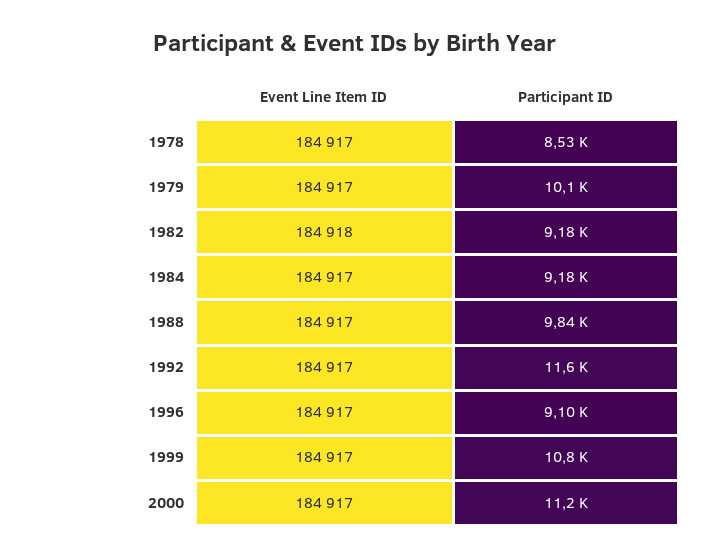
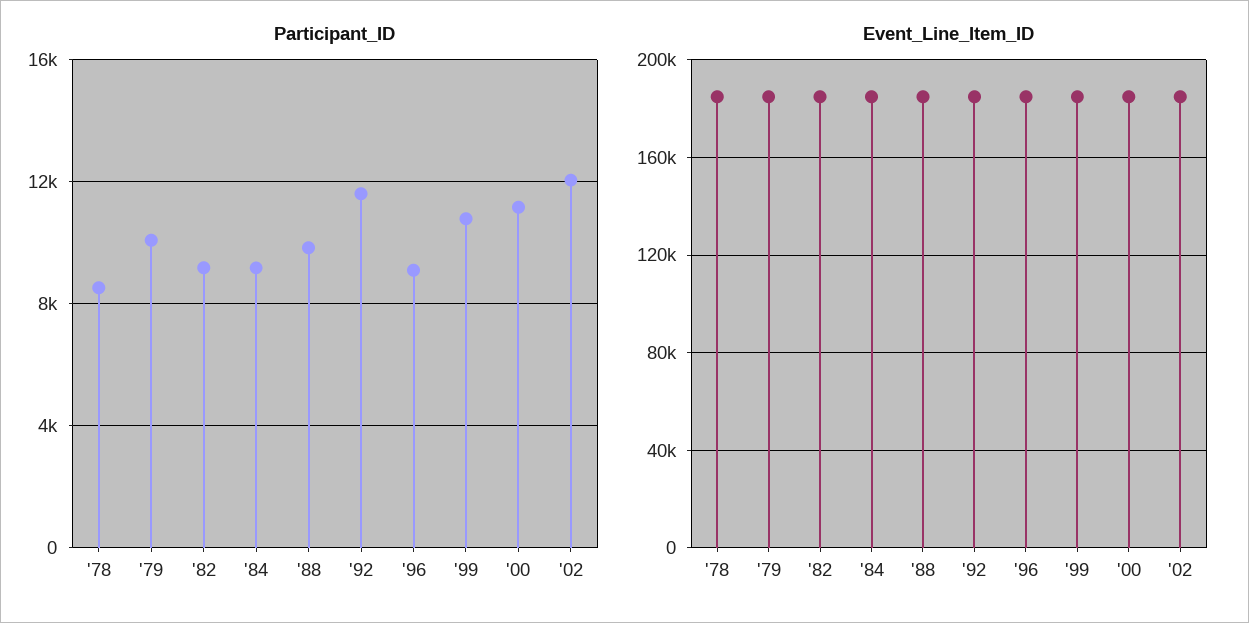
Participant ID, '02: none -> 12000
Event Line Item ID, '02: none -> 185000

